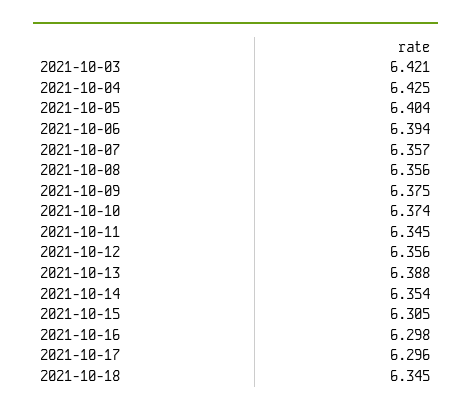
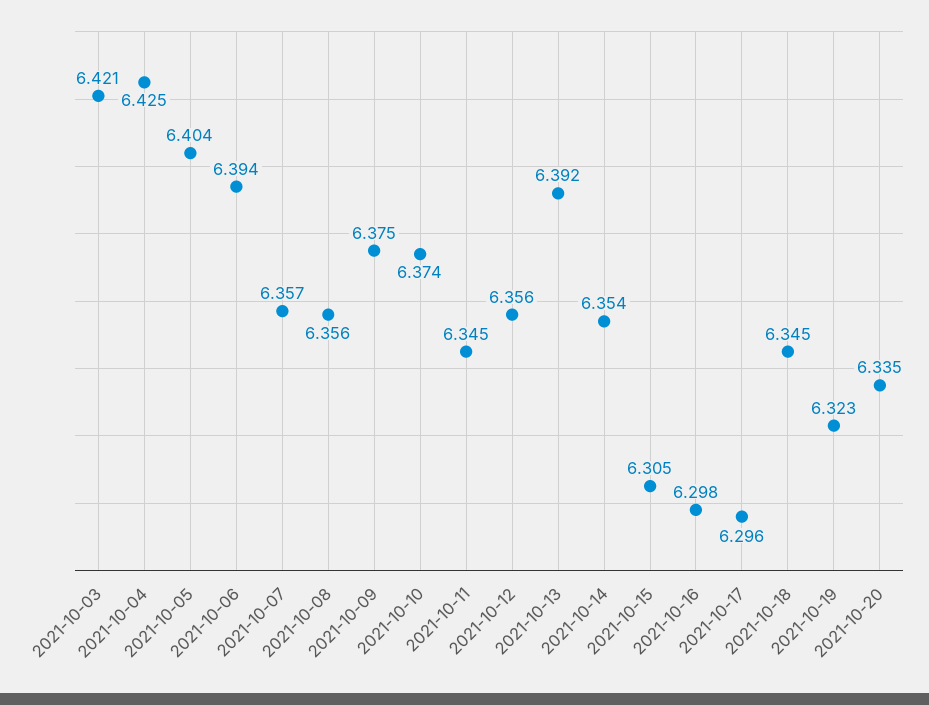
2021-10-13: 6.388 -> 6.392
2021-10-19: none -> 6.323
2021-10-20: none -> 6.335

